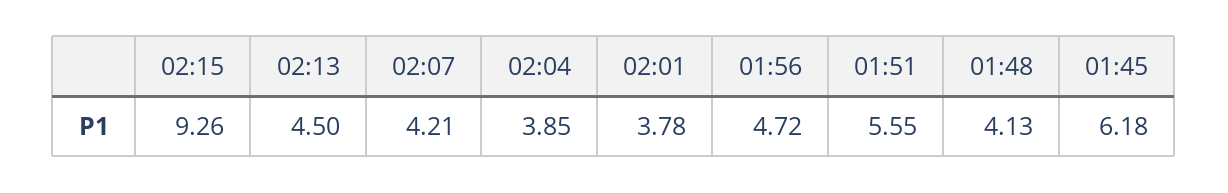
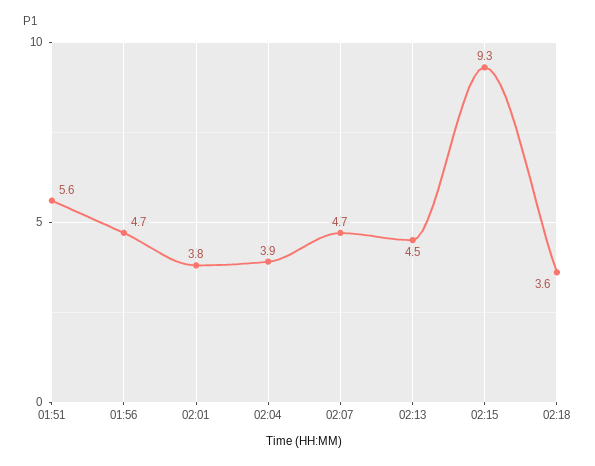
02:07: 4.21 -> 4.7
01:48: 4.13 -> none
01:45: 6.18 -> none
02:18: none -> 3.6

